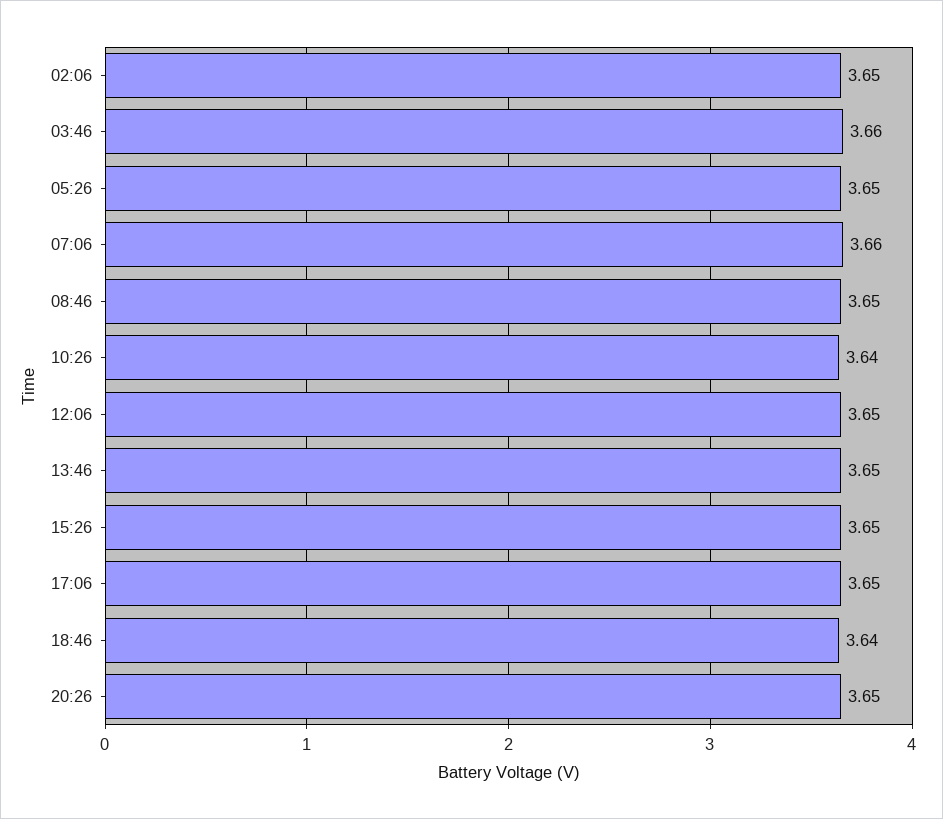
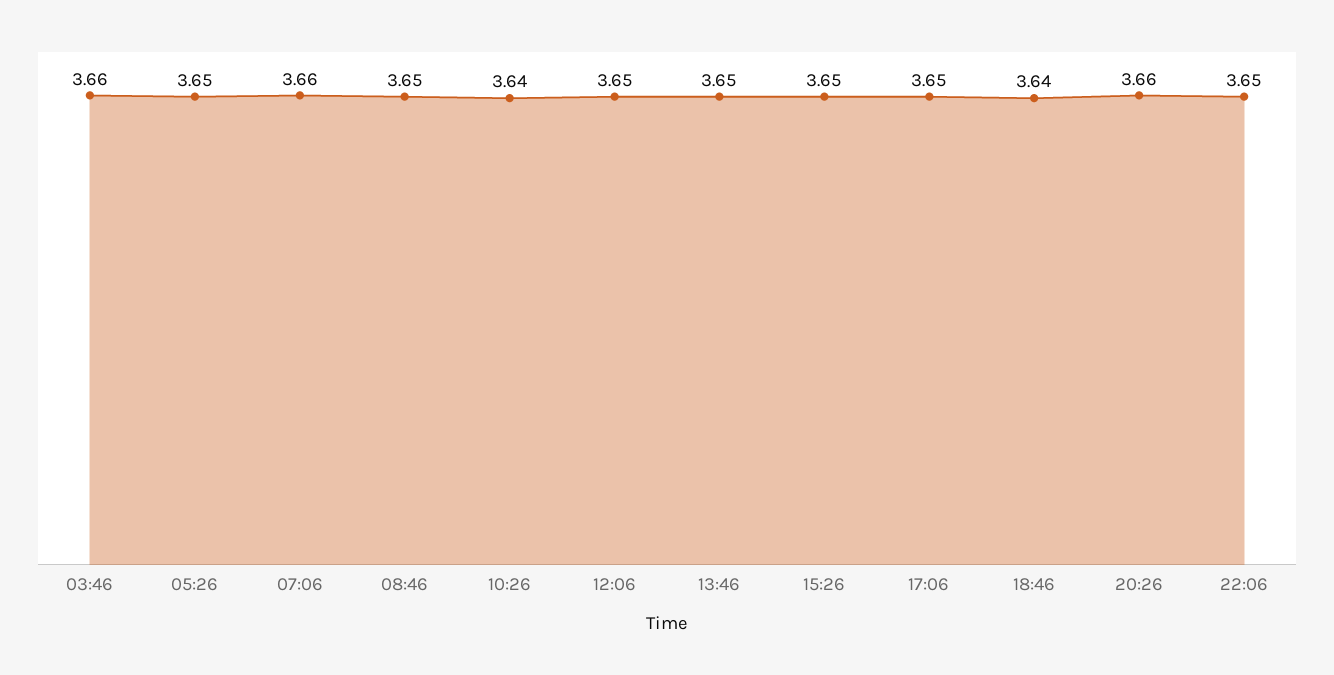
02:06: 3.65 -> none
20:26: 3.65 -> 3.66
22:06: none -> 3.65

